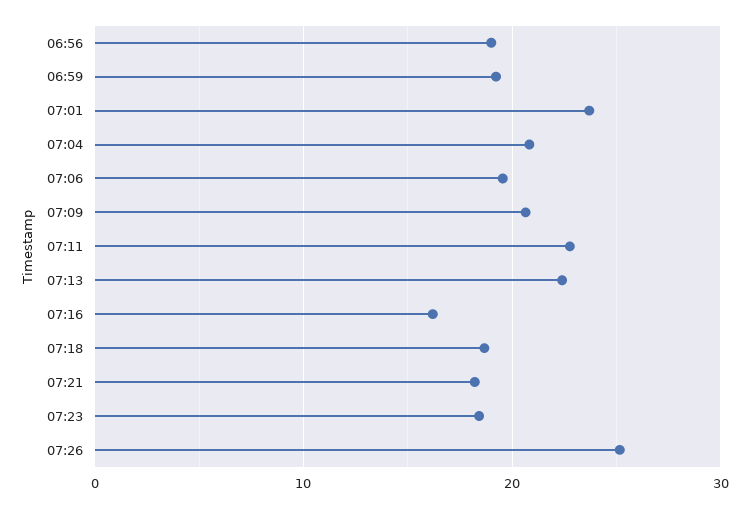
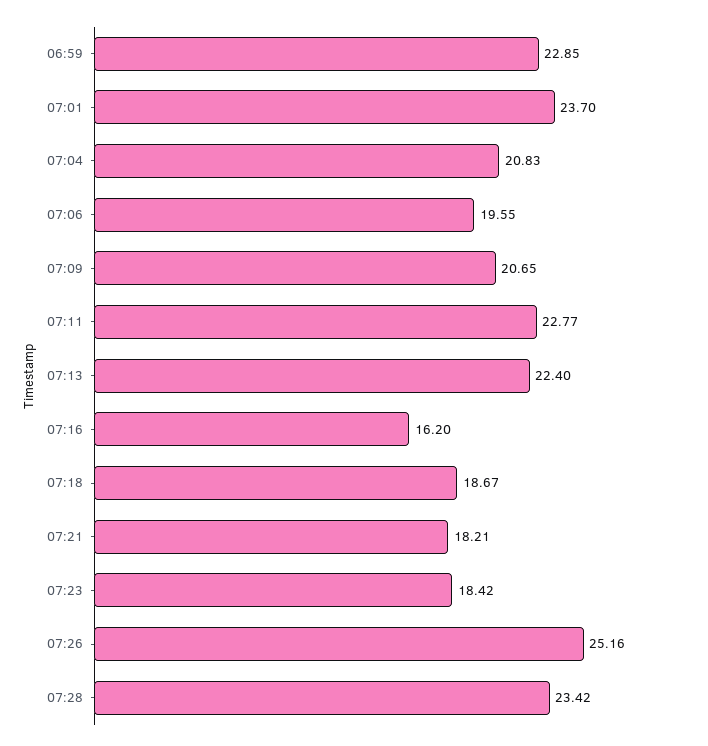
06:56: 19 -> none
06:59: 19 -> 22.85
07:28: none -> 23.42

